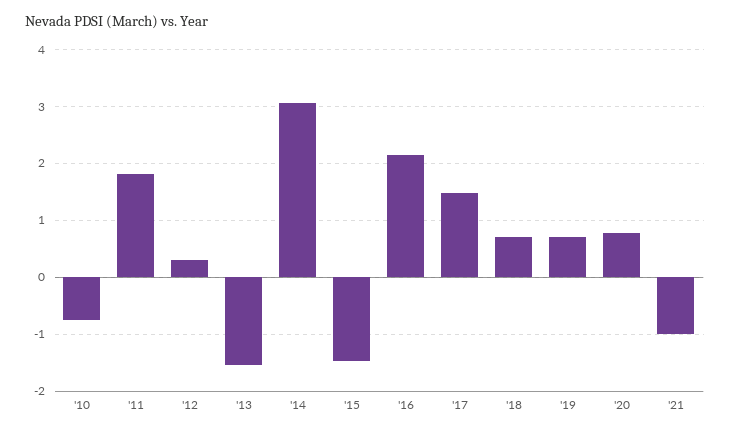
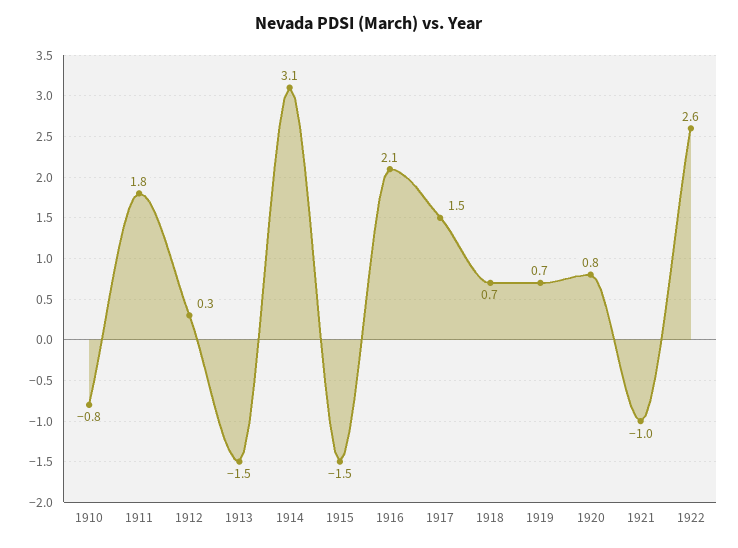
1922: none -> 2.6

